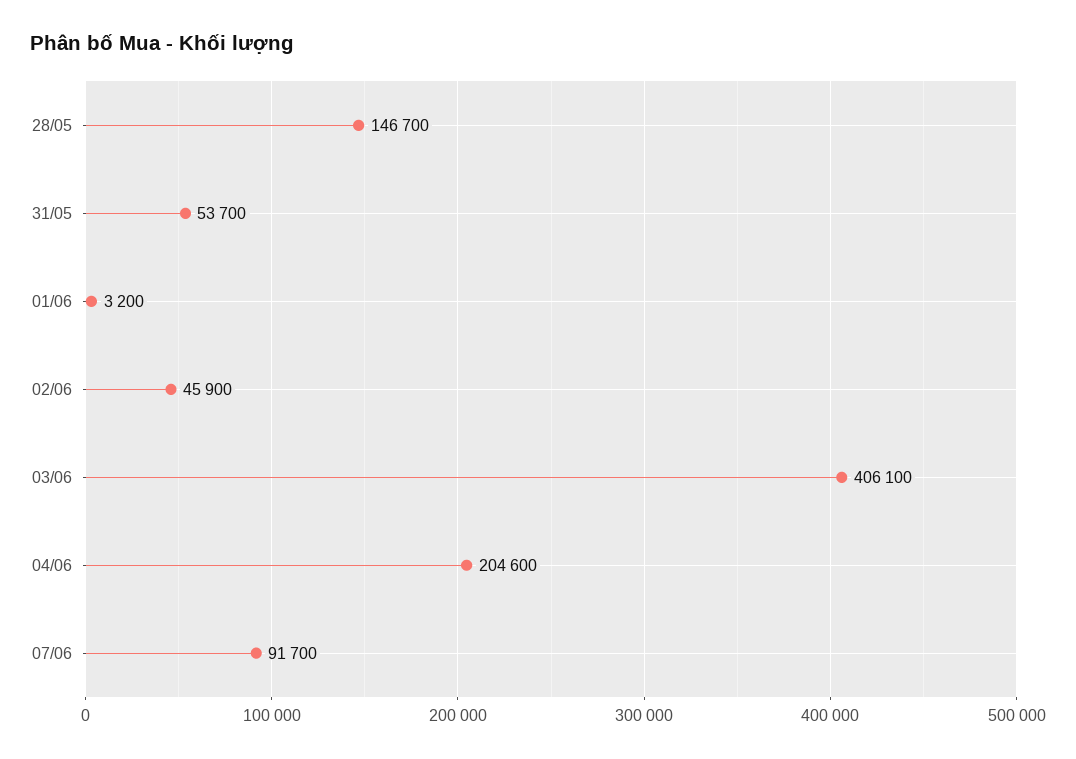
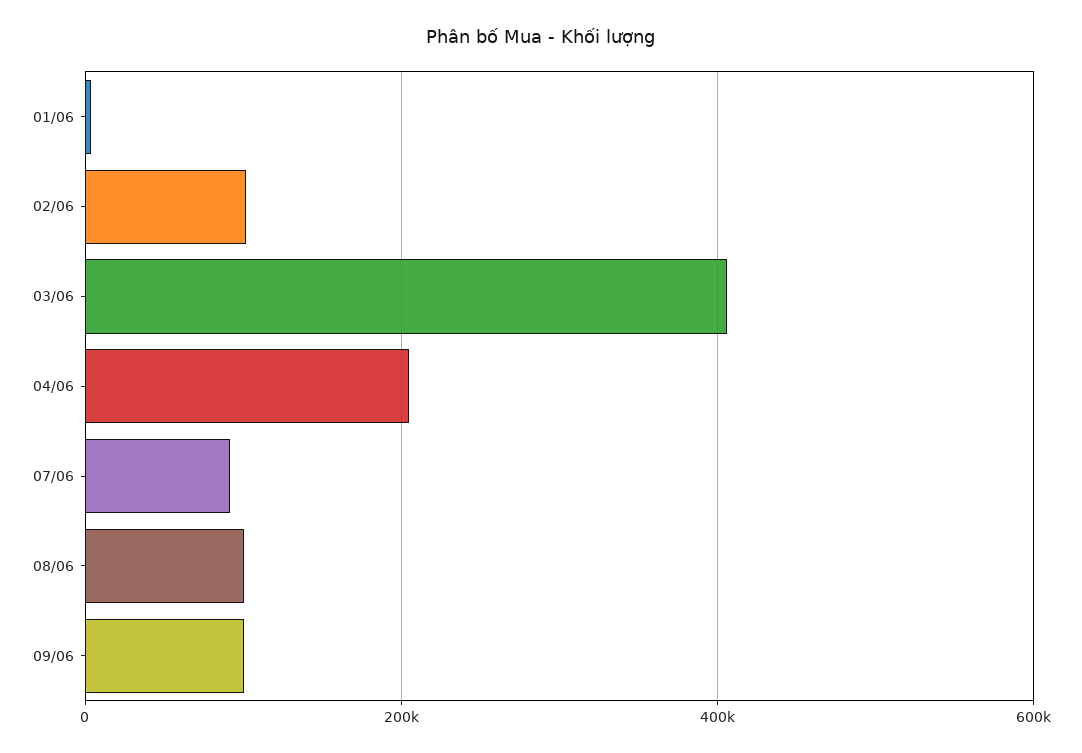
28/05: 146700 -> none
31/05: 53700 -> none
02/06: 45900 -> 100000
08/06: none -> 100000
09/06: none -> 100000

